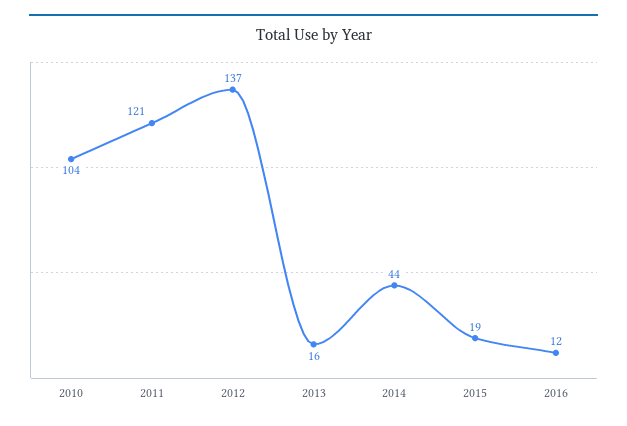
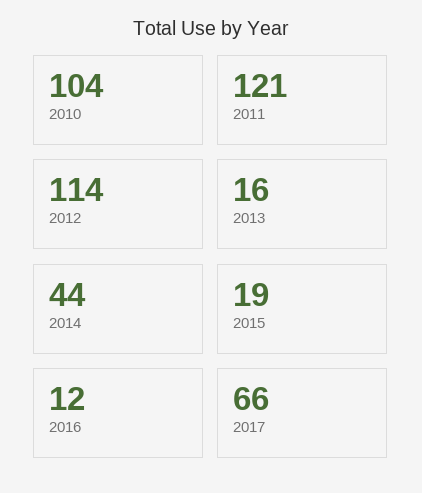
2012: 137 -> 114
2017: none -> 66

